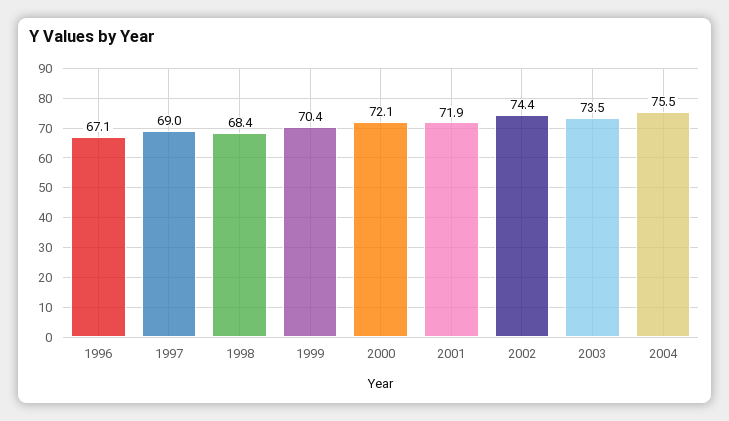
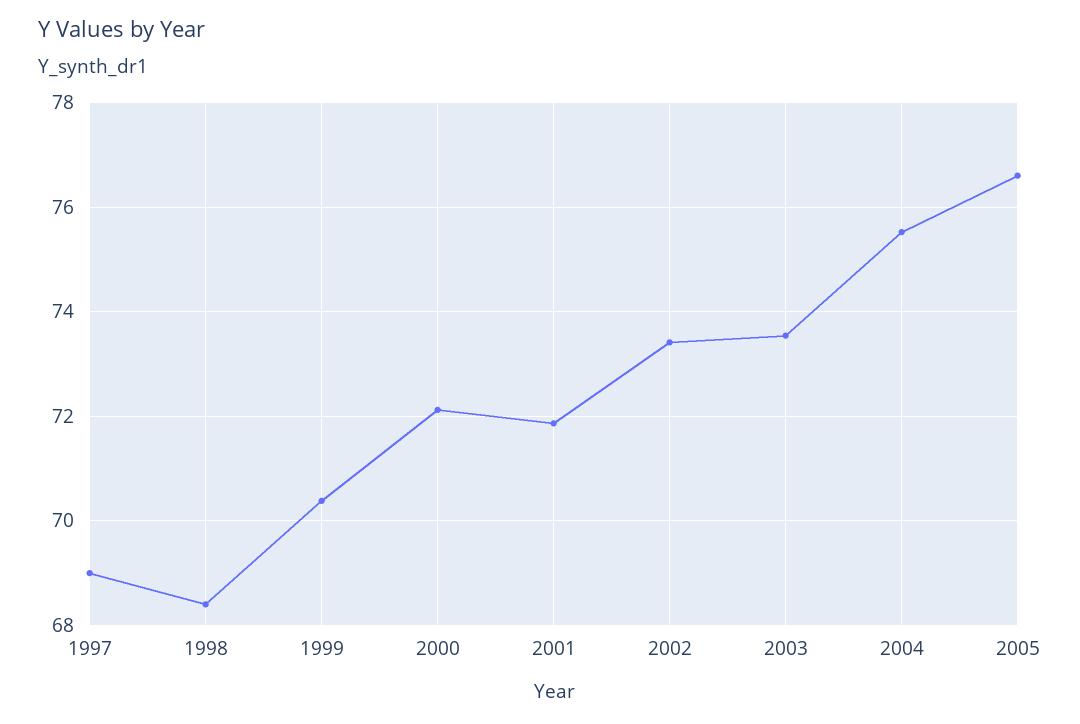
1996: 67.1 -> none
2002: 74.4 -> 73.4
2005: none -> 76.6

